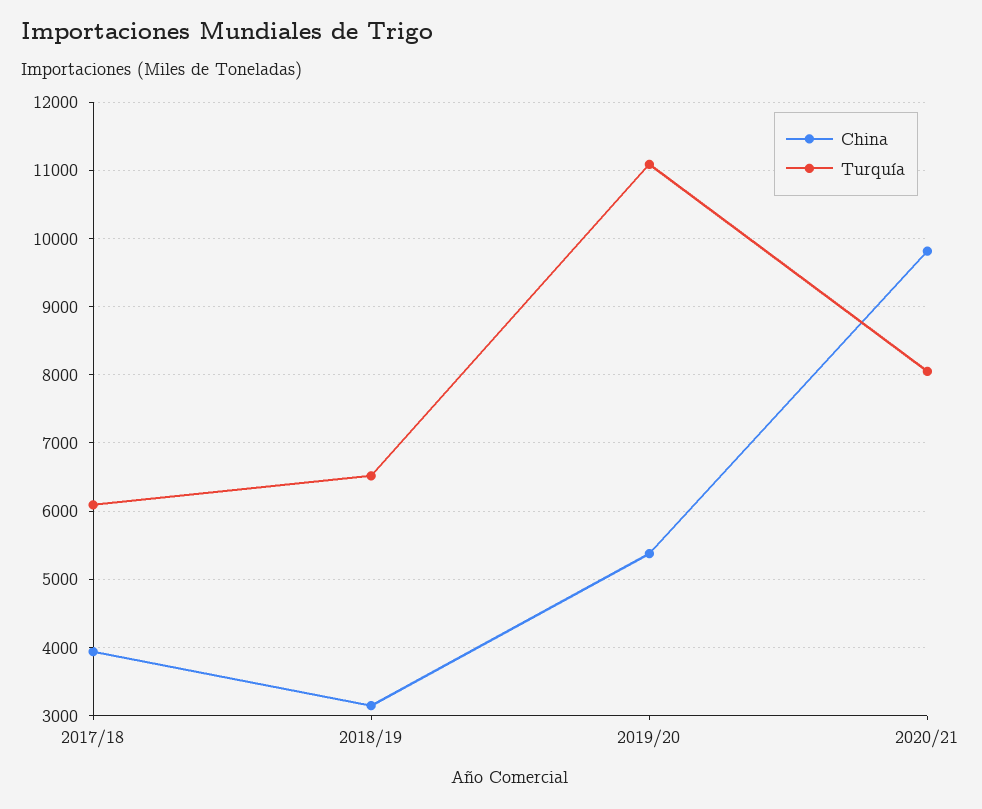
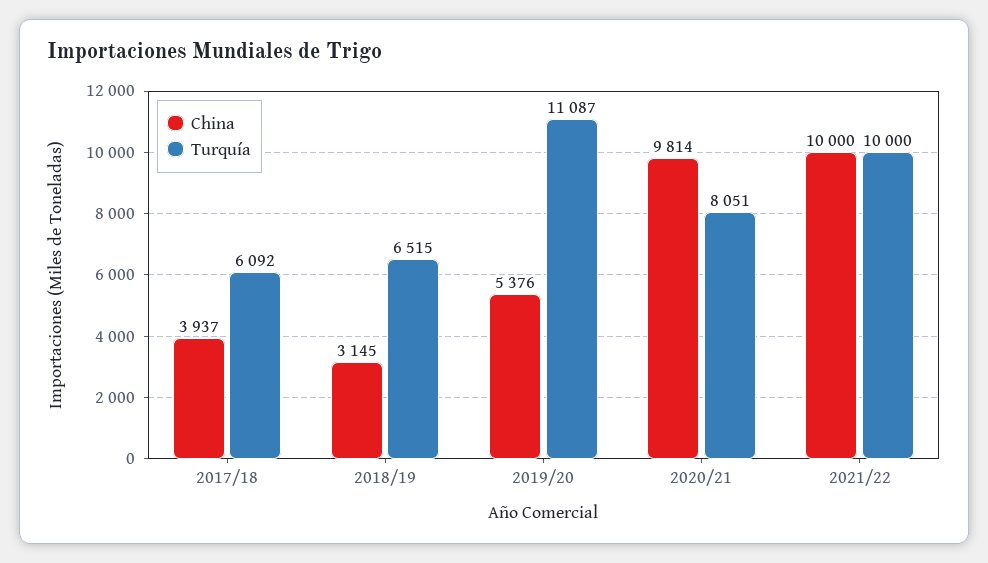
China, 2021/22: none -> 10000
Turquía, 2021/22: none -> 10000

